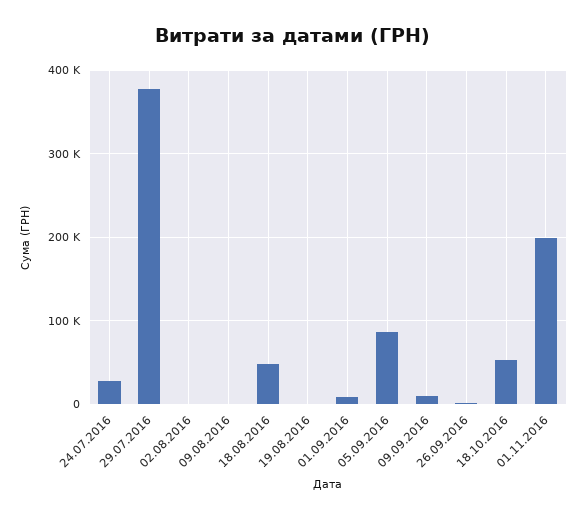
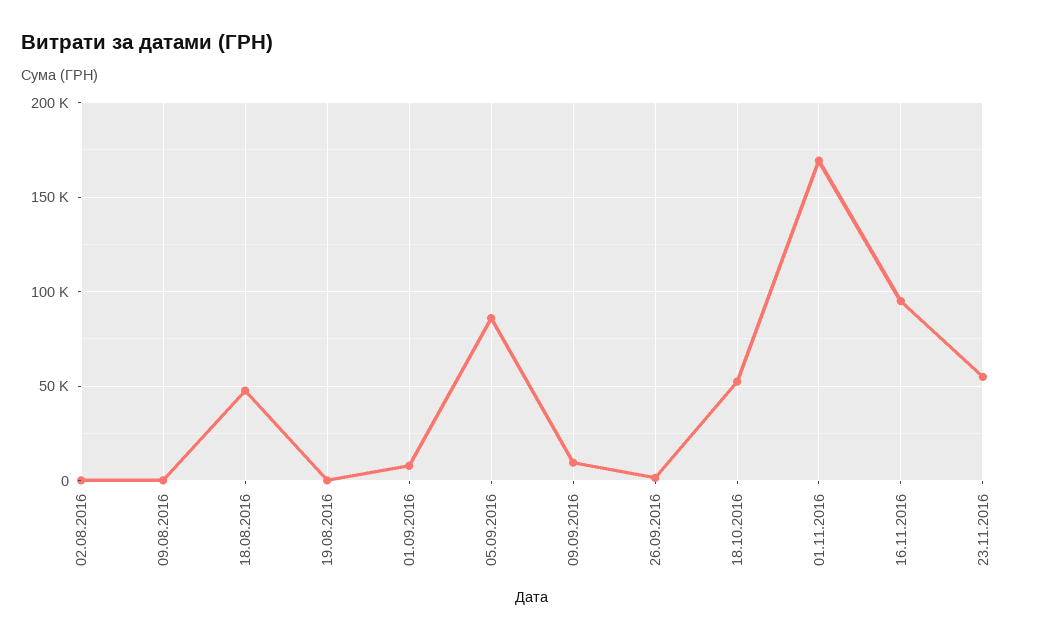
24.07.2016: 30000 -> none
29.07.2016: 380000 -> none
01.11.2016: 200000 -> 170000
16.11.2016: none -> 95000
23.11.2016: none -> 55000

